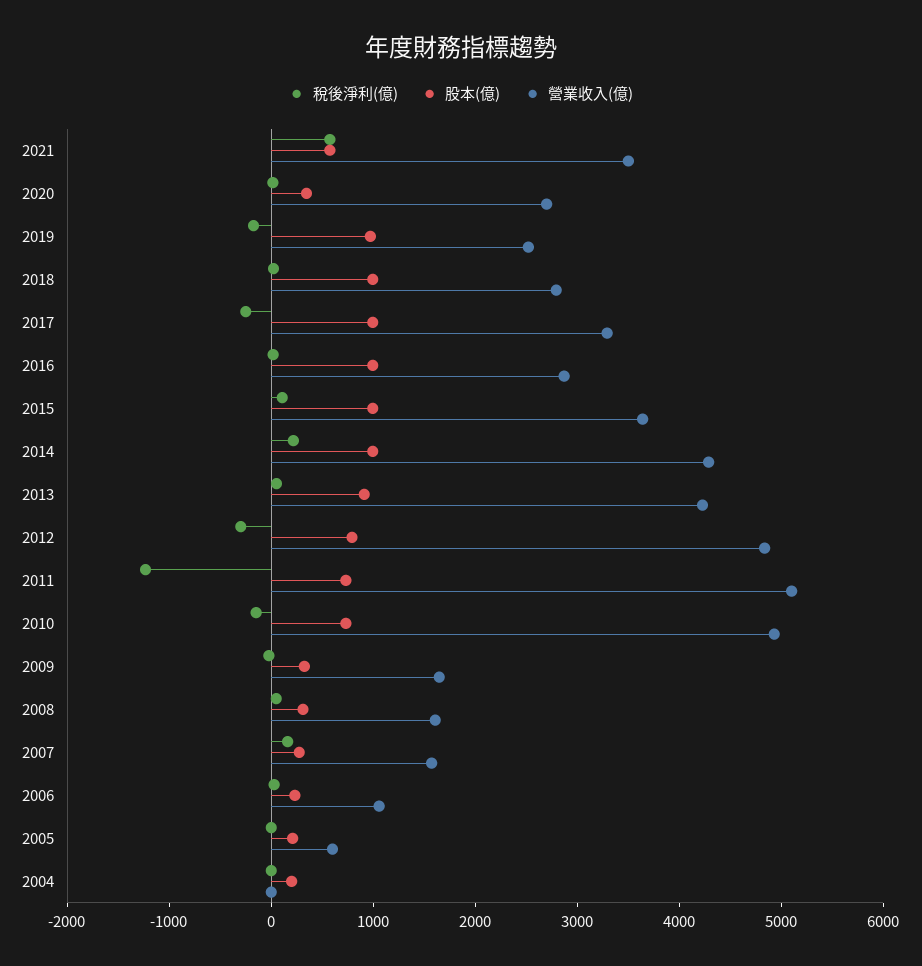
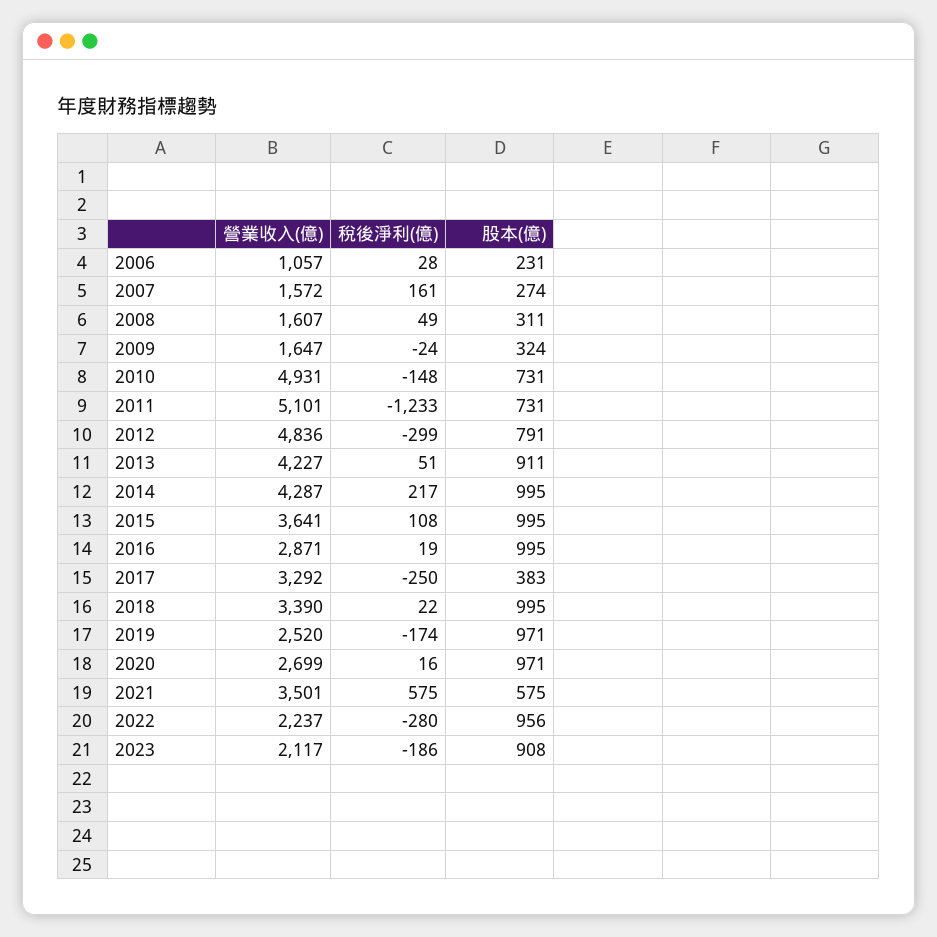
股本(億), 2020: 400 -> 971
營業收入(億), 2018: 2800 -> 3390
股本(億), 2017: 1000 -> 383
稅後淨利(億), 2005: 0 -> none
股本(億), 2005: 200 -> none
營業收入(億), 2005: 600 -> none
稅後淨利(億), 2004: 0 -> none
股本(億), 2004: 200 -> none
營業收入(億), 2004: 0 -> none
營業收入(億), 2022: none -> 2237
稅後淨利(億), 2022: none -> -280
股本(億), 2022: none -> 956
營業收入(億), 2023: none -> 2117
稅後淨利(億), 2023: none -> -186
股本(億), 2023: none -> 908

